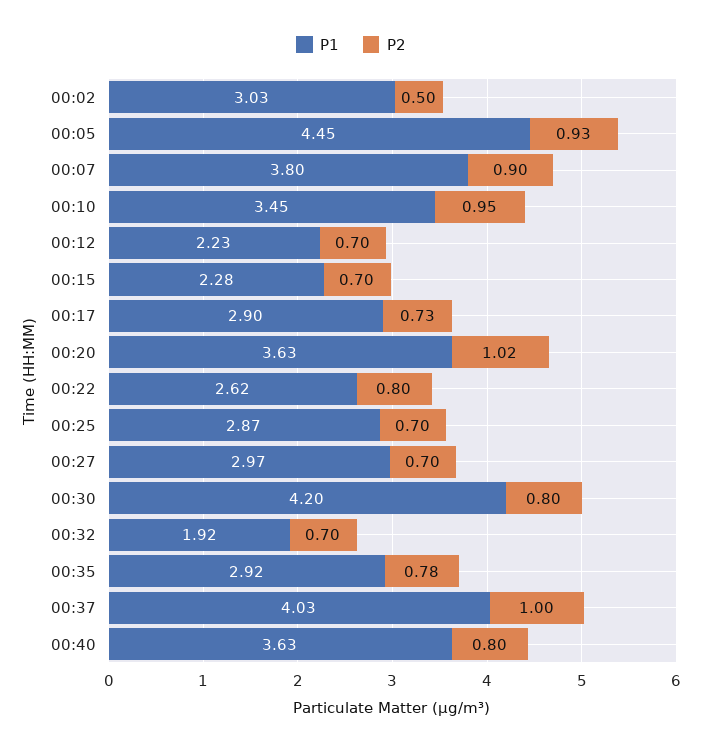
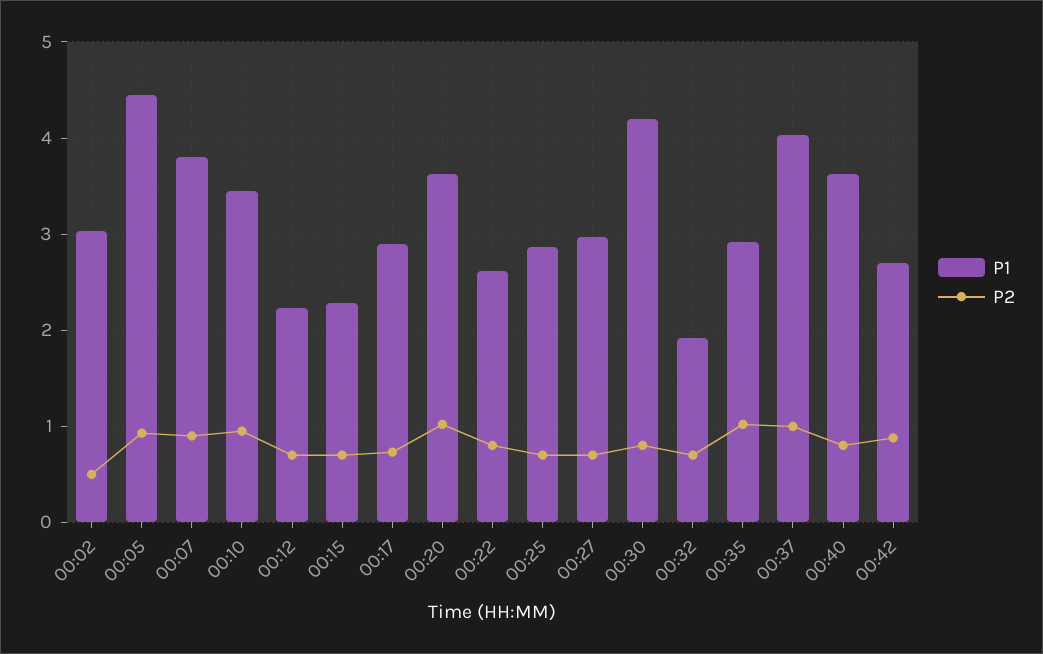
P2, 00:35: 0.78 -> 1
P1, 00:42: none -> 2.7
P2, 00:42: none -> 0.9

